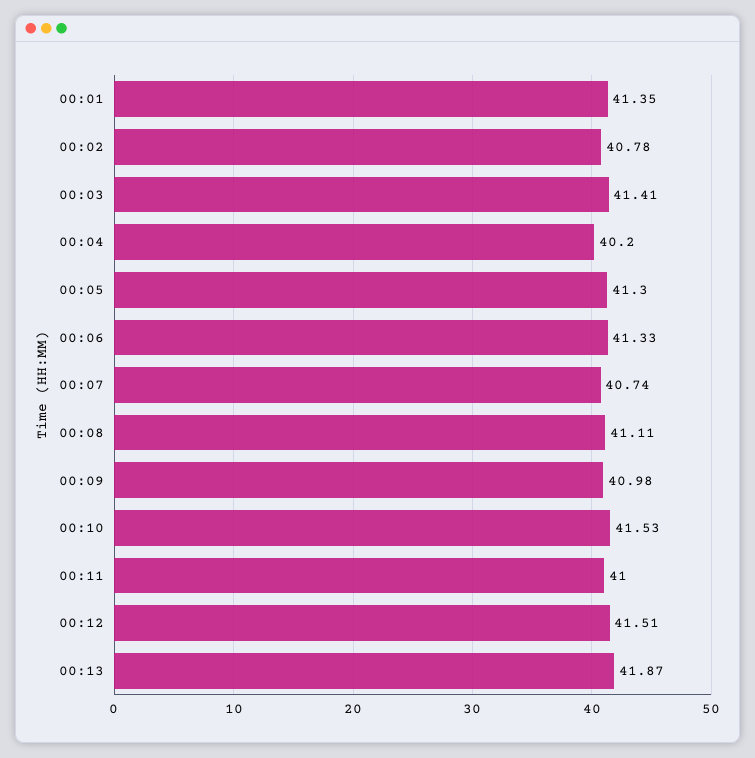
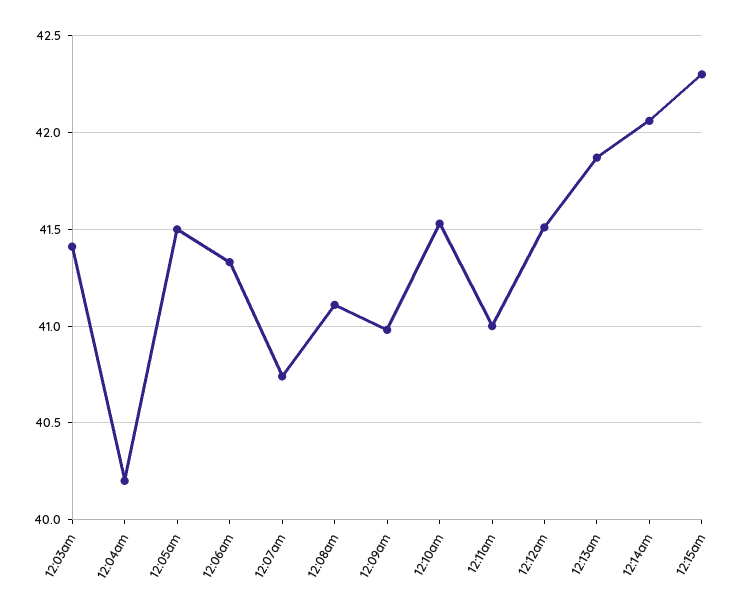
00:01: 41.35 -> none
00:02: 40.78 -> none
00:05: 41.3 -> 41.5
12:14am: none -> 42.05
12:15am: none -> 42.3

